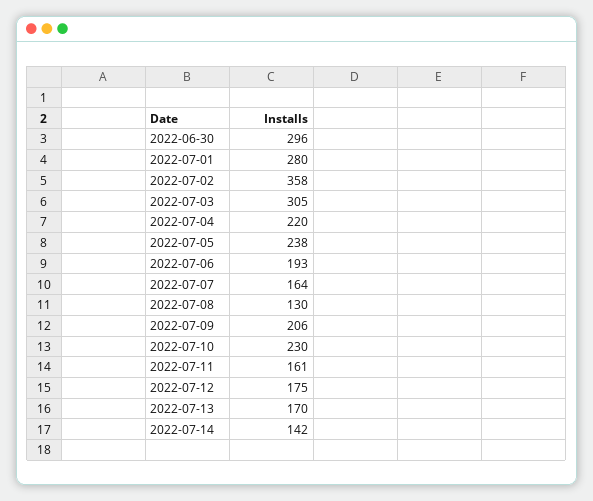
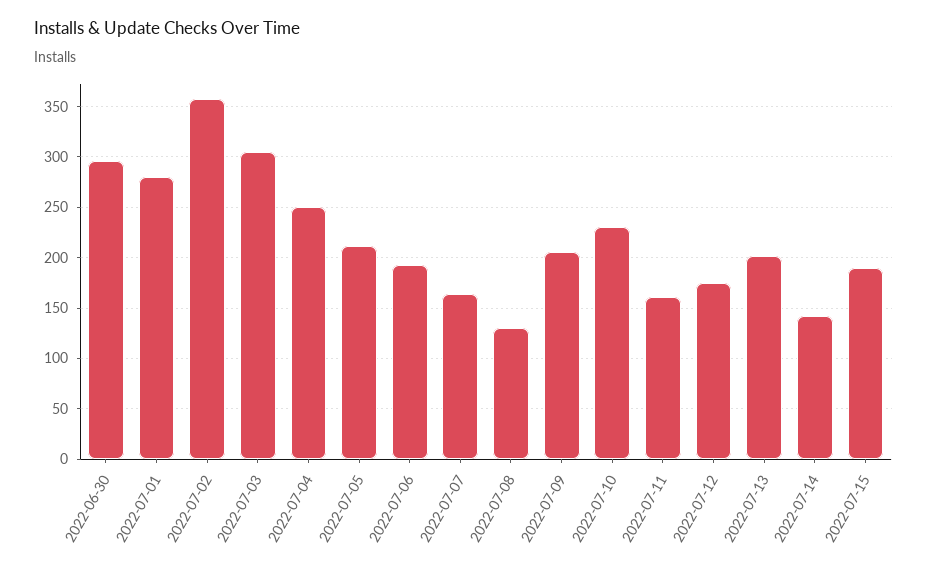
2022-07-04: 220 -> 250
2022-07-05: 238 -> 210
2022-07-13: 170 -> 200
2022-07-15: none -> 190

